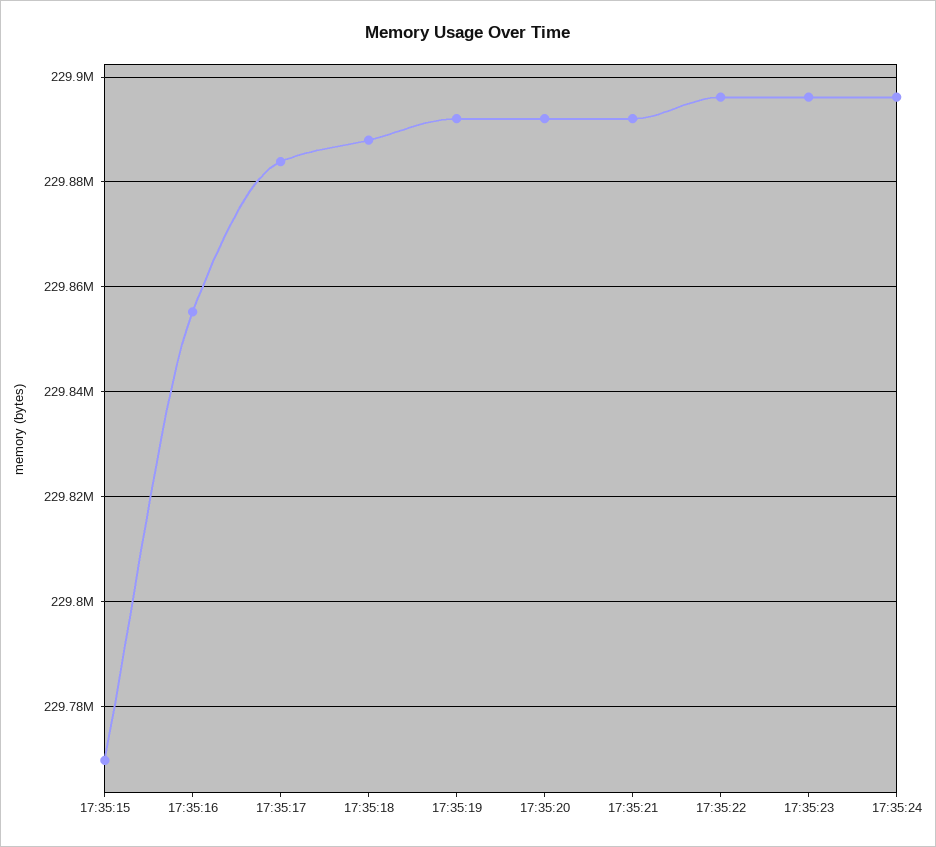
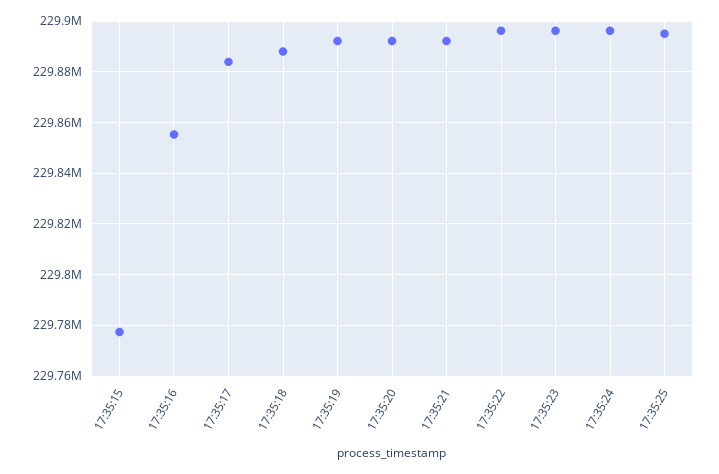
17:35:15: 229770000 -> 229777500
17:35:25: none -> 229895000

